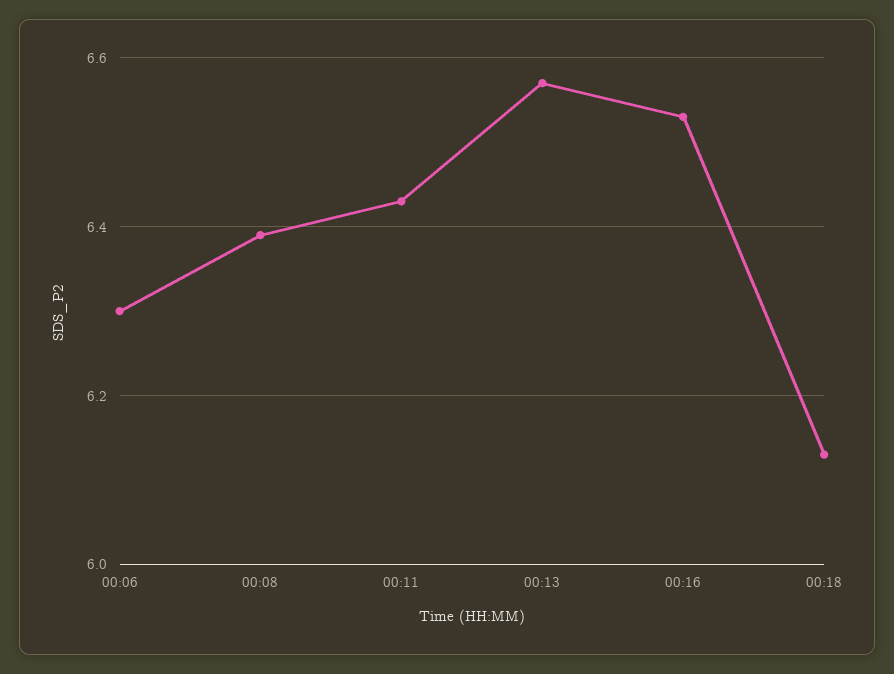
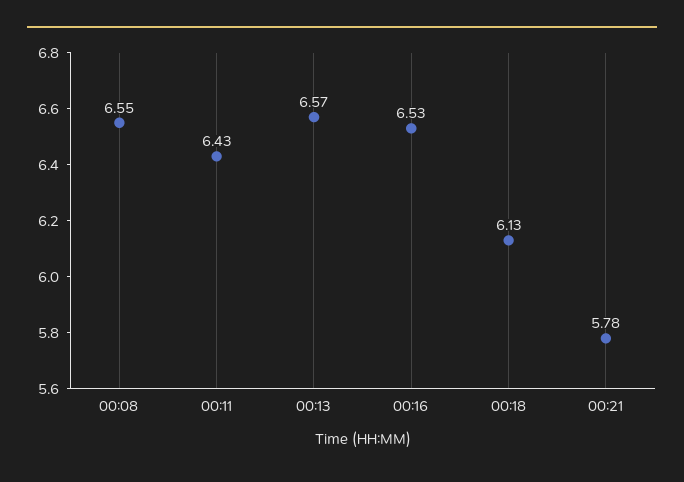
00:06: 6.3 -> none
00:08: 6.4 -> 6.55
00:21: none -> 5.78

